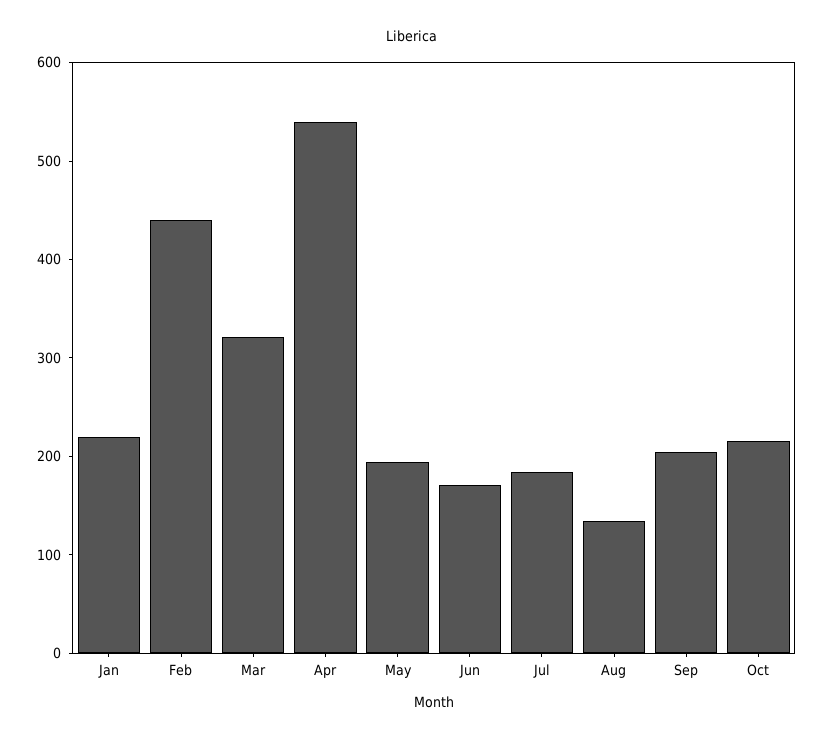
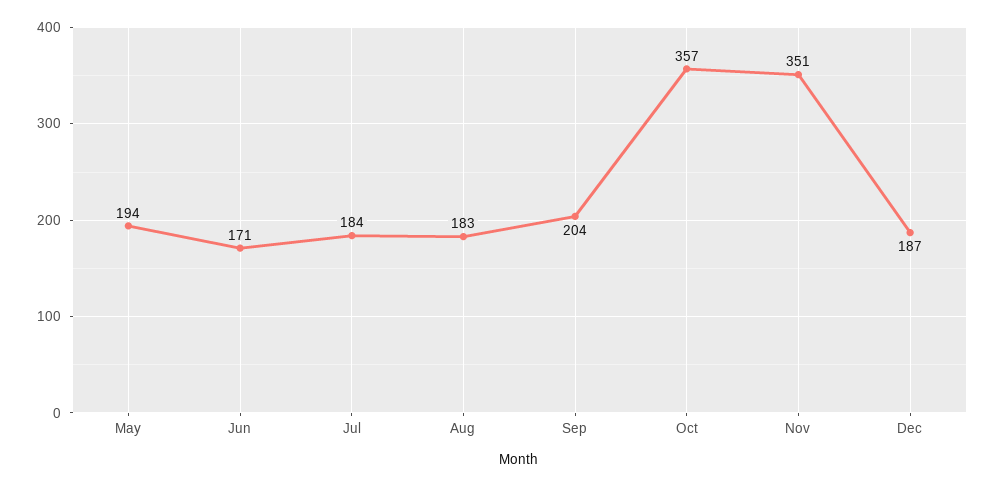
Jan: 220 -> none
Feb: 440 -> none
Mar: 320 -> none
Apr: 540 -> none
Aug: 140 -> 183
Oct: 220 -> 357
Nov: none -> 351
Dec: none -> 187

